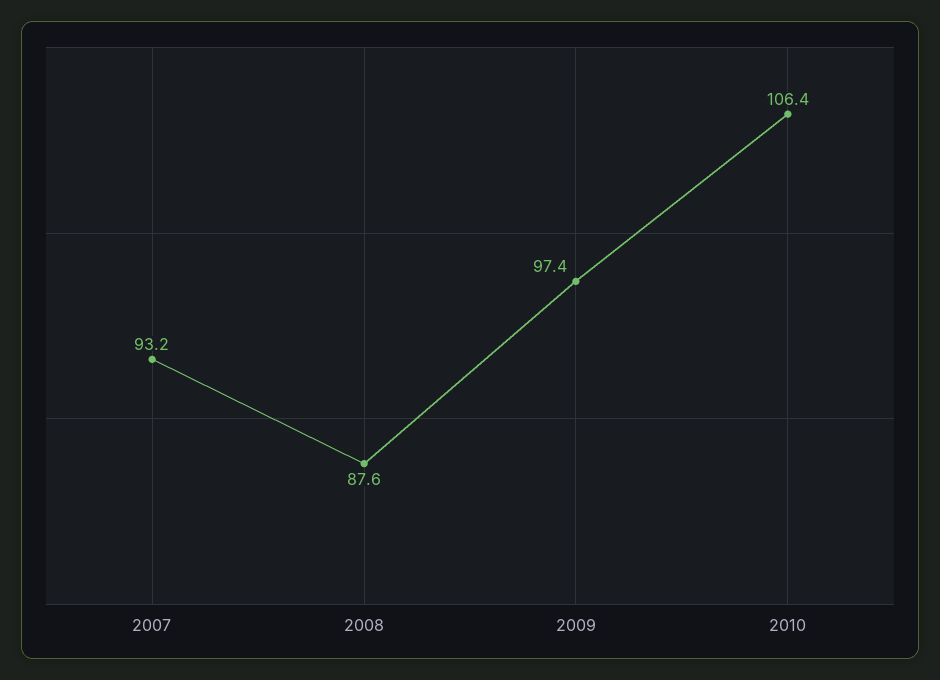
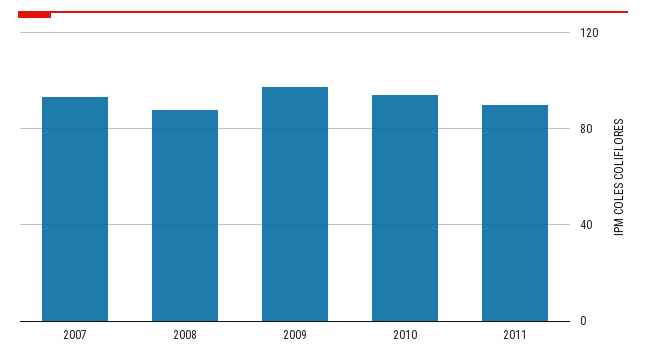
2010: 106.4 -> 95
2011: none -> 90

